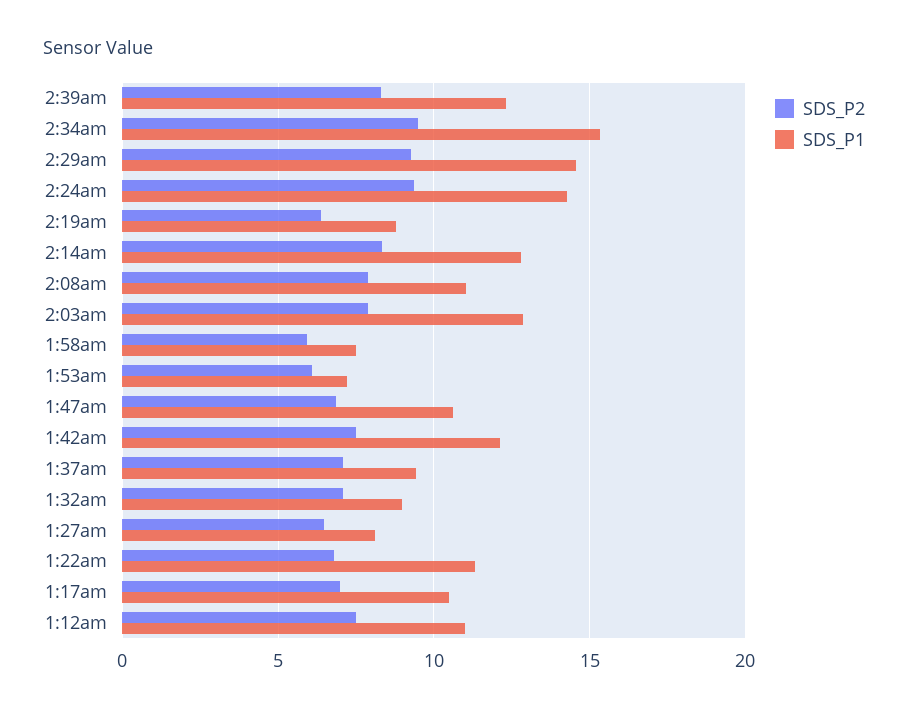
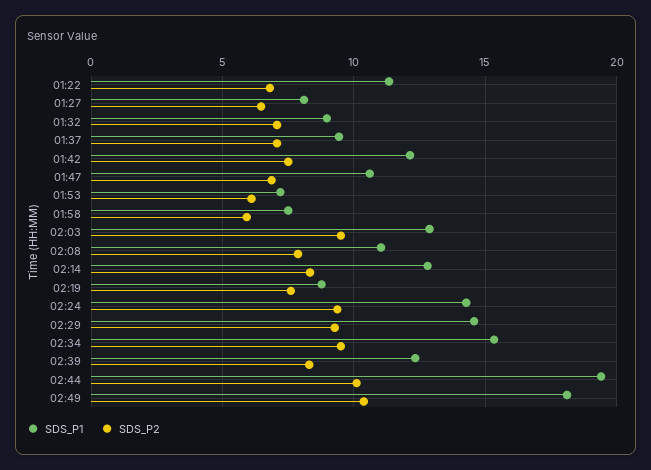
SDS_P2, 2:19am: 6.5 -> 7.5
SDS_P2, 2:03am: 8 -> 9.5
SDS_P2, 1:17am: 7 -> none
SDS_P1, 1:17am: 10.5 -> none
SDS_P2, 1:12am: 7.5 -> none
SDS_P1, 1:12am: 11 -> none
SDS_P1, 02:44: none -> 19.5
SDS_P2, 02:44: none -> 10
SDS_P1, 02:49: none -> 18
SDS_P2, 02:49: none -> 10.5

